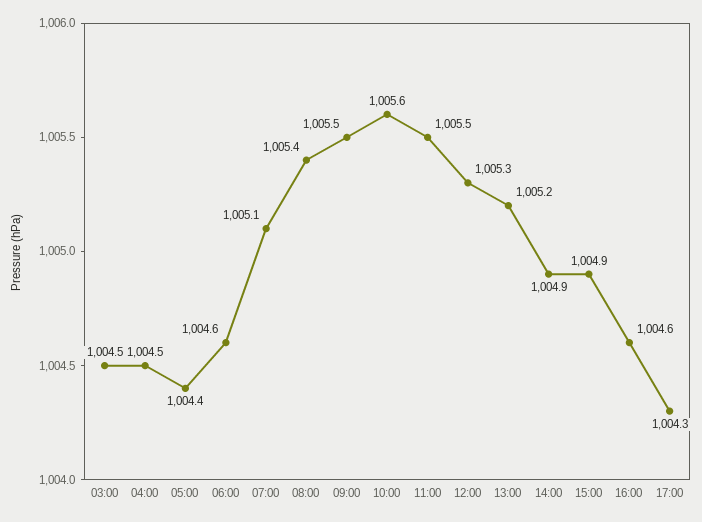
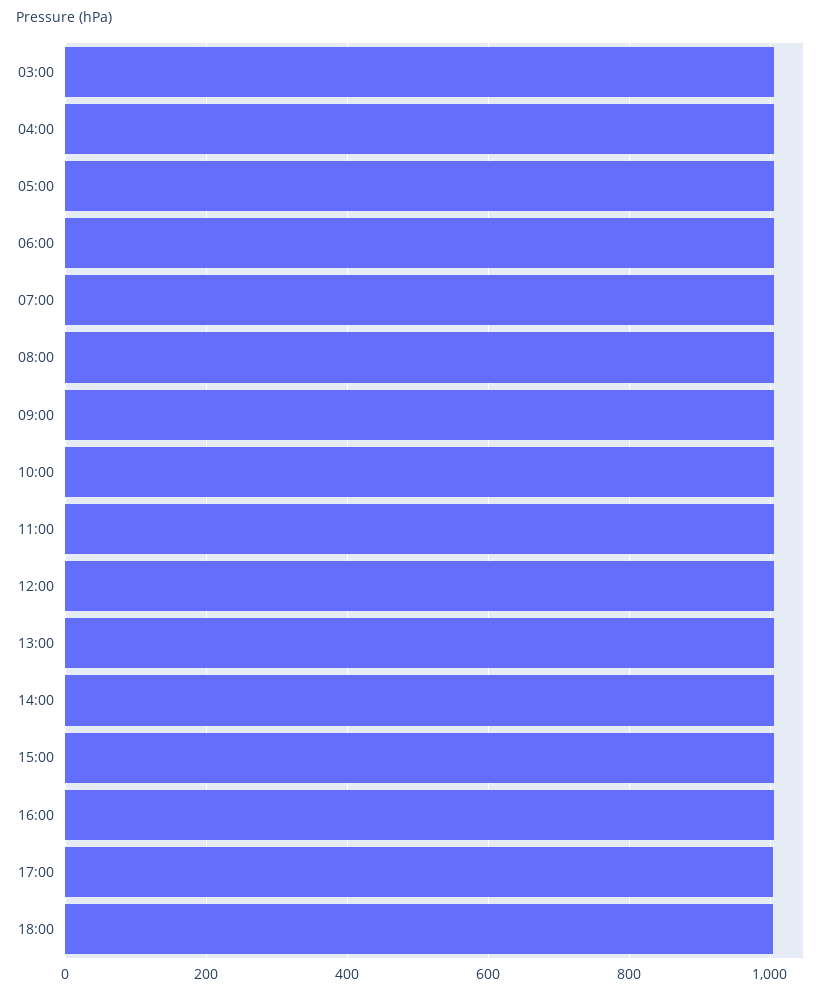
18:00: none -> 1000

